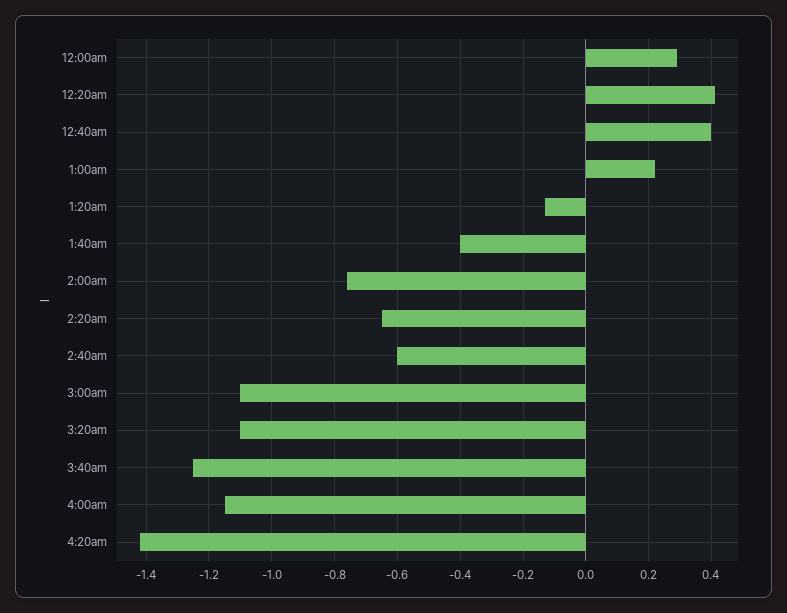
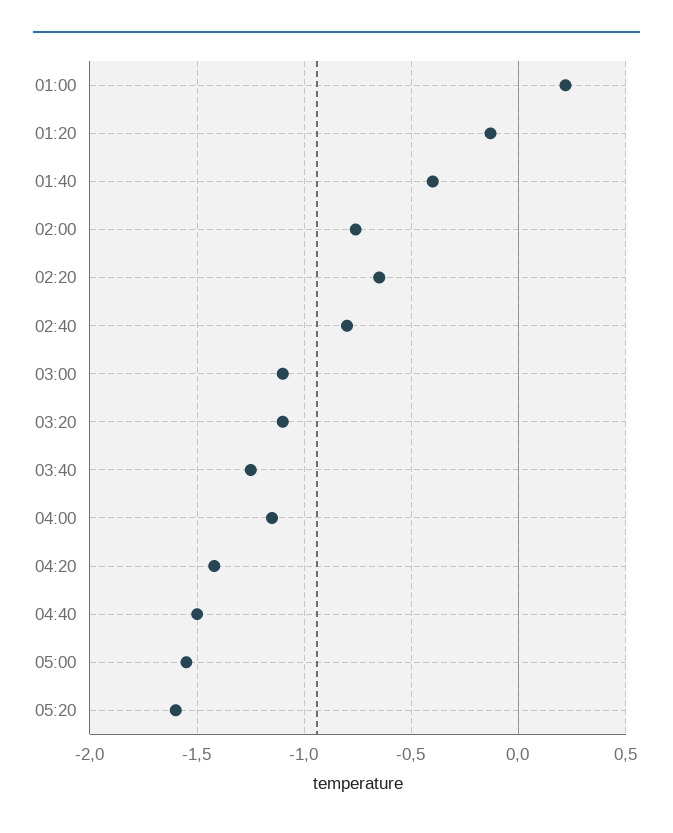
12:00am: 0.3 -> none
12:20am: 0.4 -> none
12:40am: 0.4 -> none
2:40am: -0.6 -> -0.8
04:40: none -> -1.5
05:00: none -> -1.55
05:20: none -> -1.6

